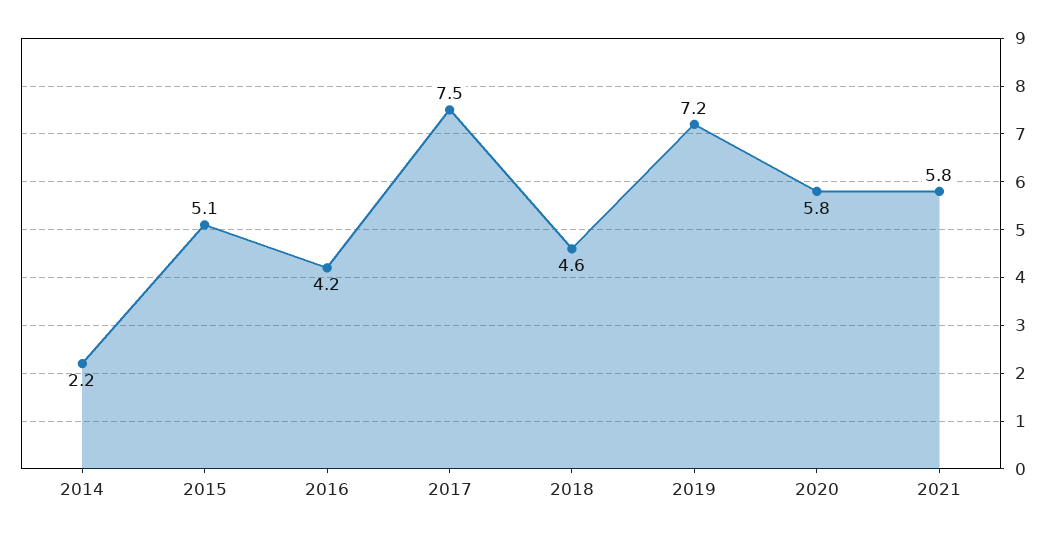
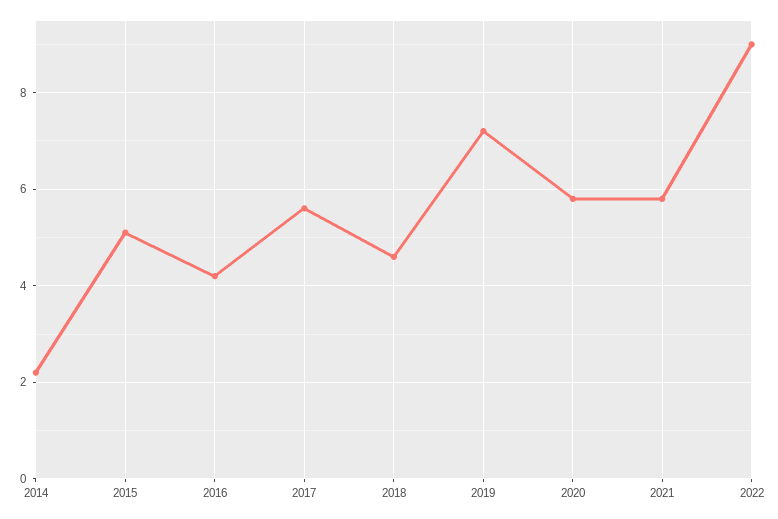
2017: 7.5 -> 5.5
2022: none -> 9

